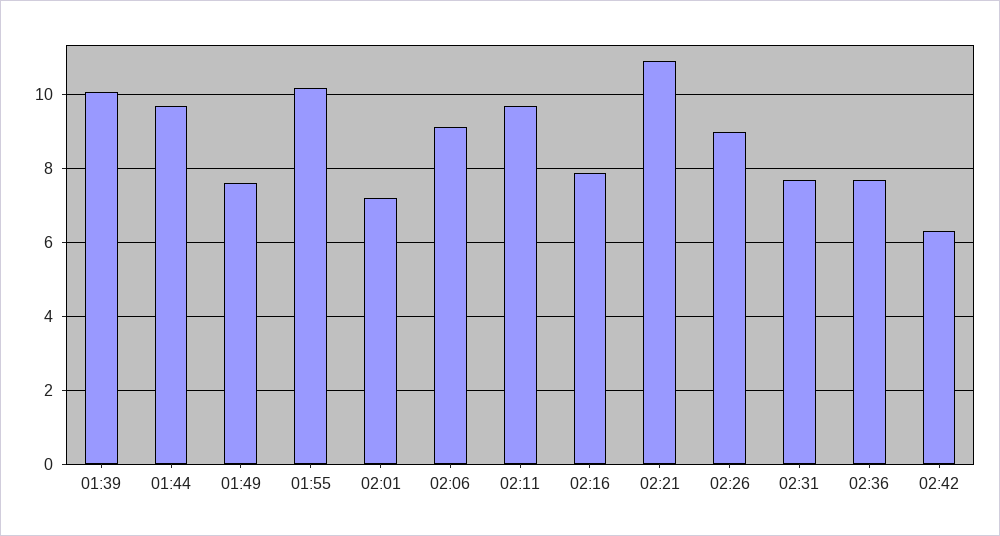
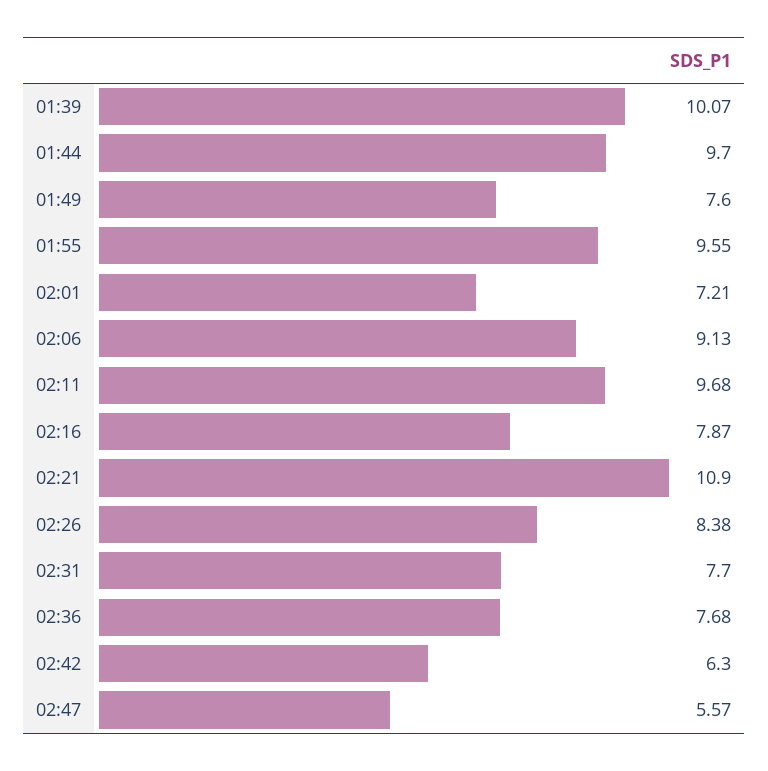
01:55: 10.2 -> 9.55
02:26: 9 -> 8.38
02:47: none -> 5.57

